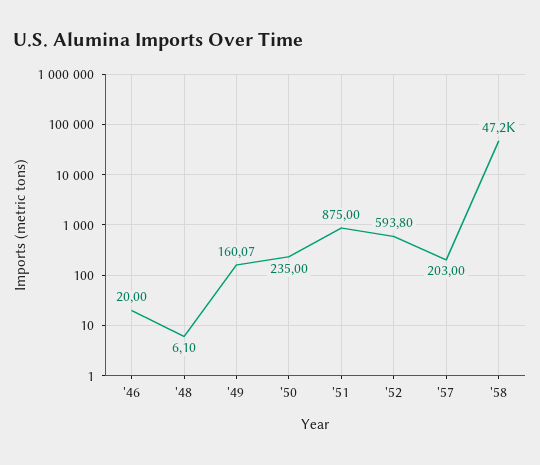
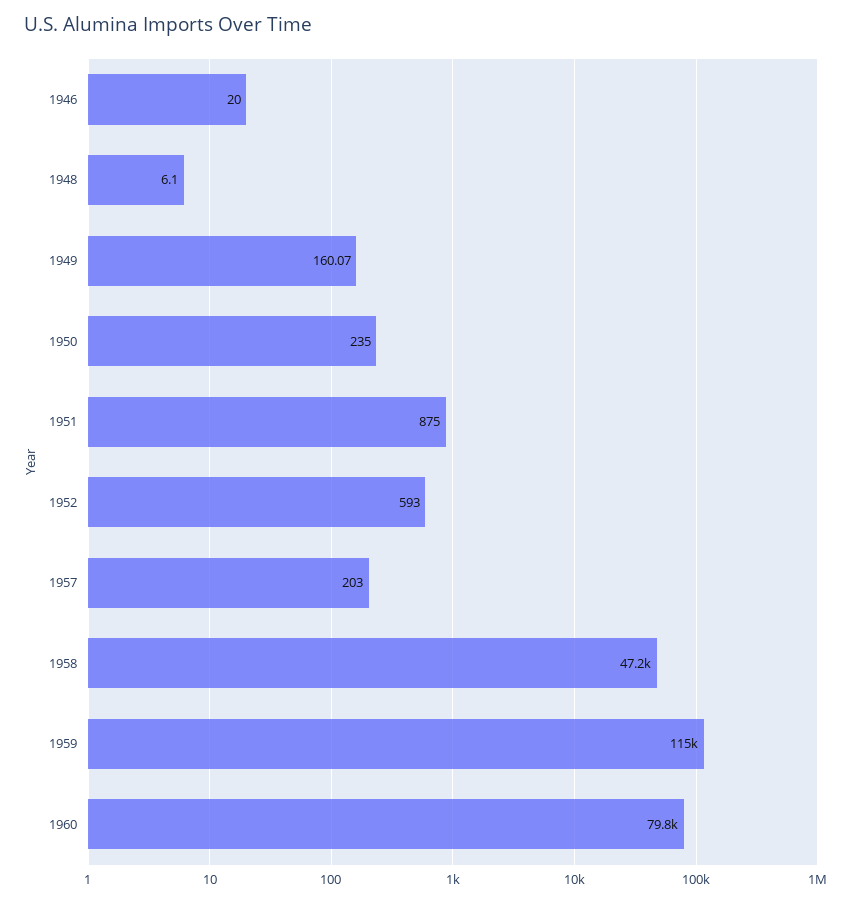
'52: 593.8 -> 593
1959: none -> 115000
1960: none -> 79800

